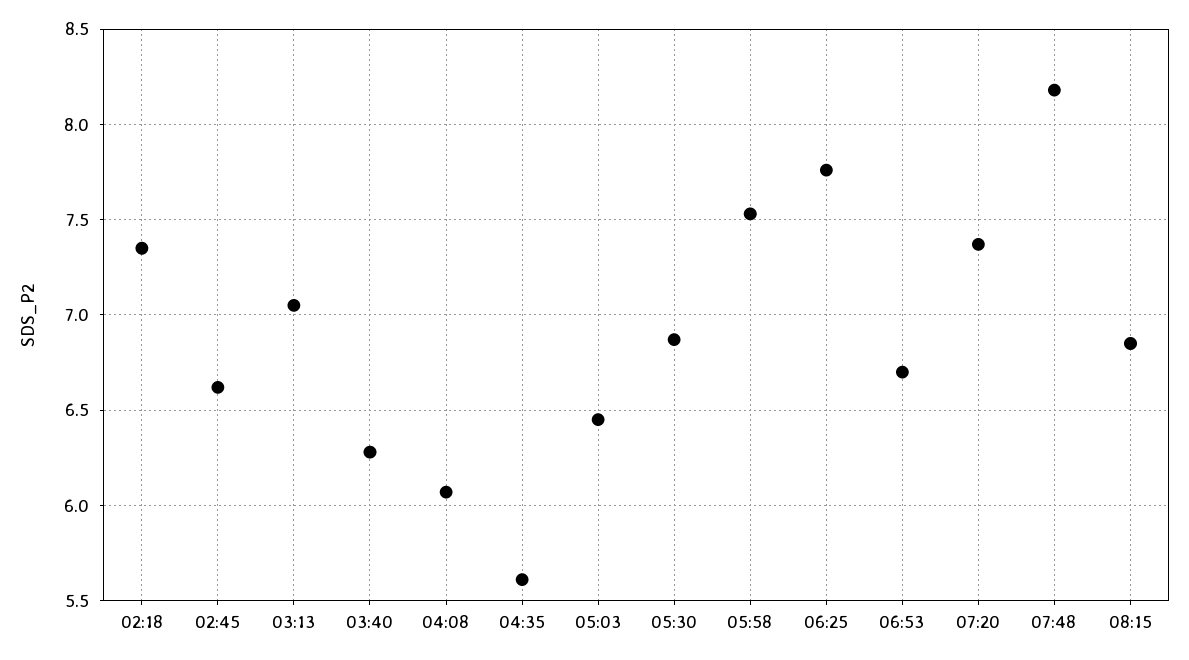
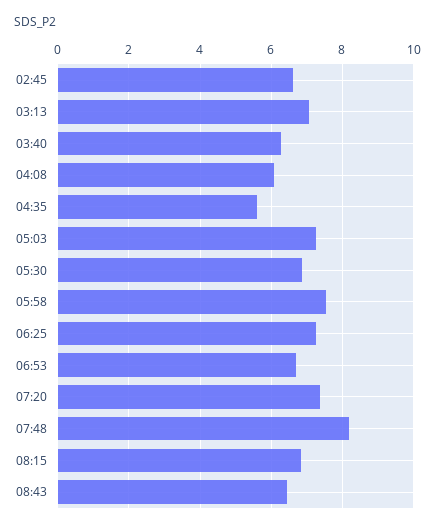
02:18: 7.35 -> none
05:03: 6.45 -> 7.2
06:25: 7.75 -> 7.2
08:43: none -> 6.4

